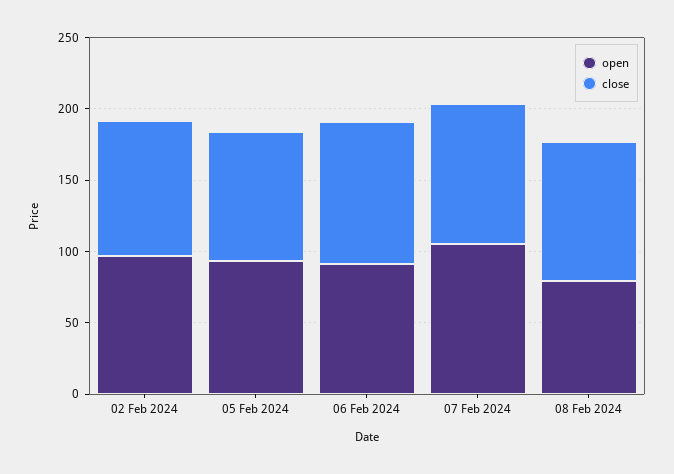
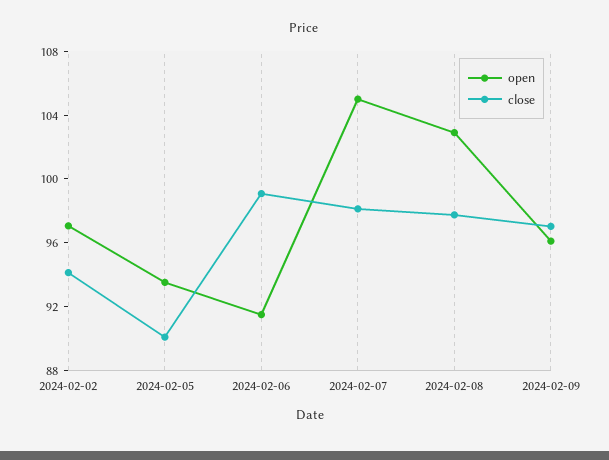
open, 08 Feb 2024: 80 -> 103
open, 2024-02-09: none -> 96
close, 2024-02-09: none -> 97

